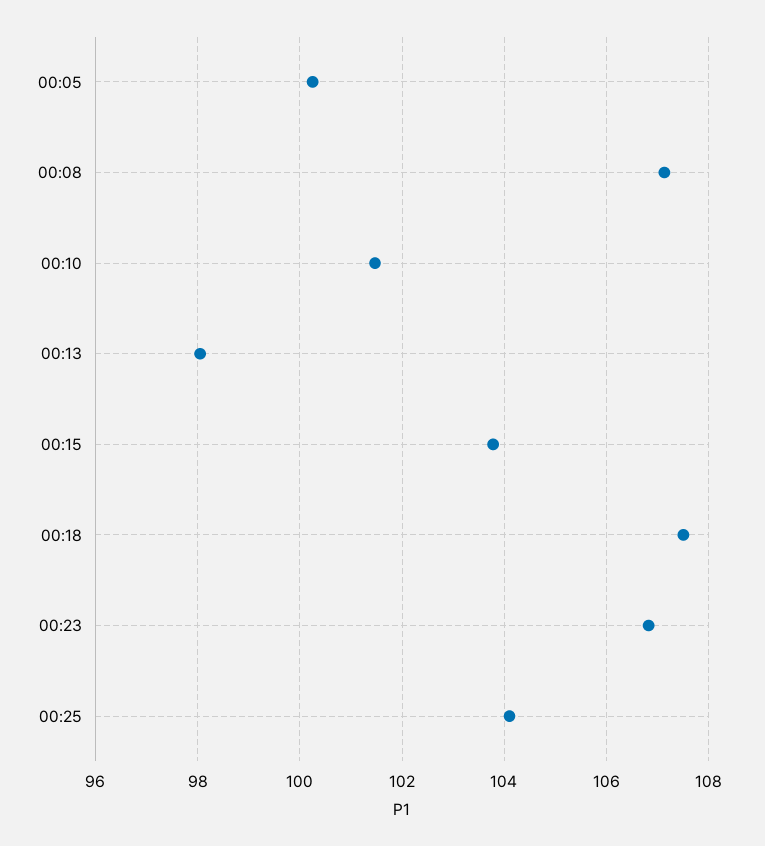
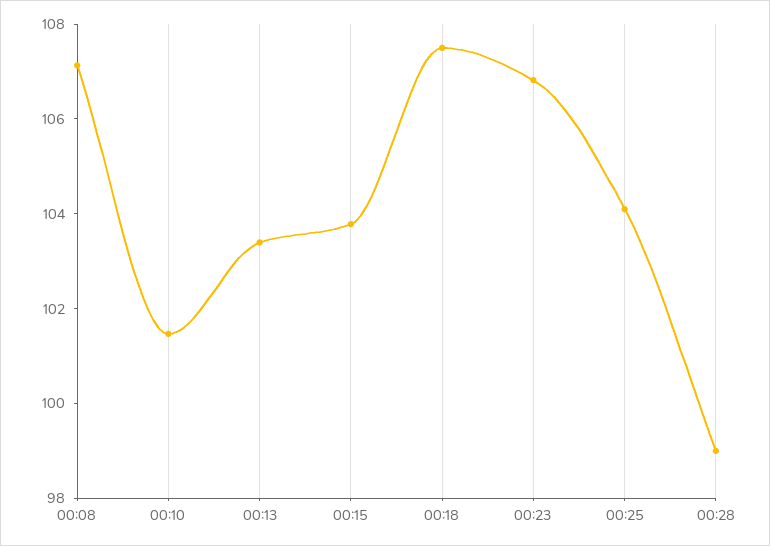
00:05: 100.2 -> none
00:13: 98 -> 103.5
00:28: none -> 99

